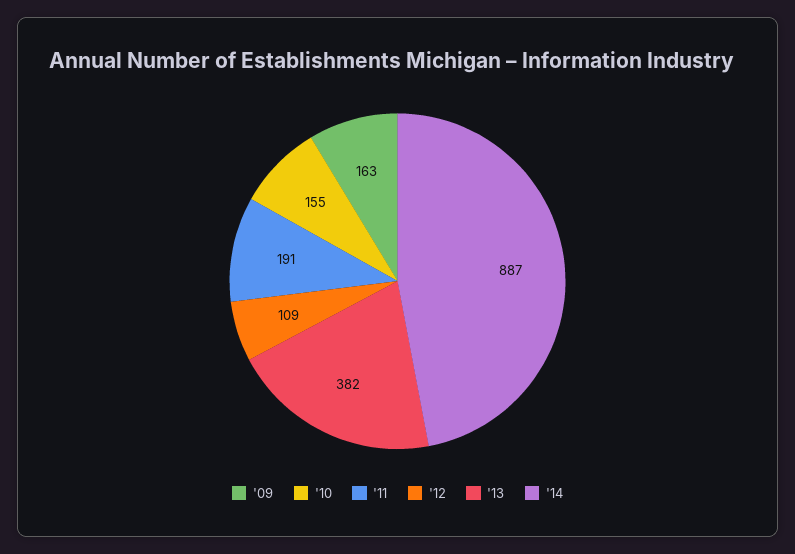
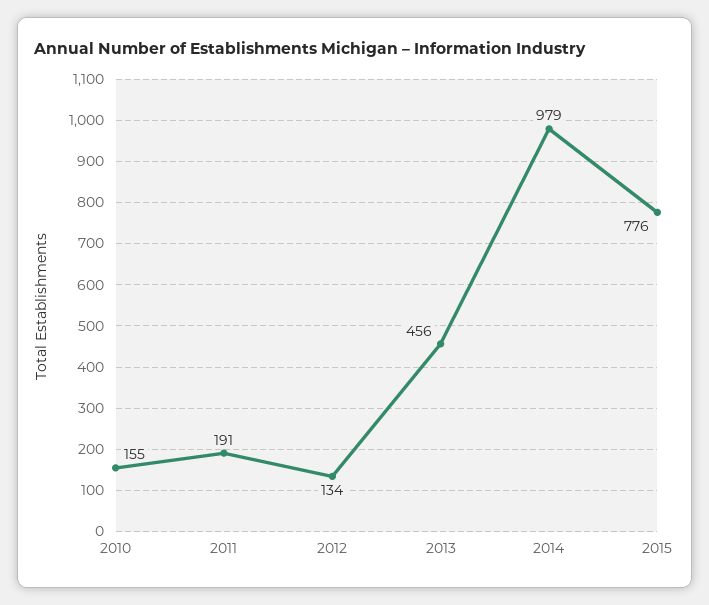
'09: 163 -> none
'12: 109 -> 134
'13: 382 -> 456
'14: 887 -> 979
2015: none -> 776

